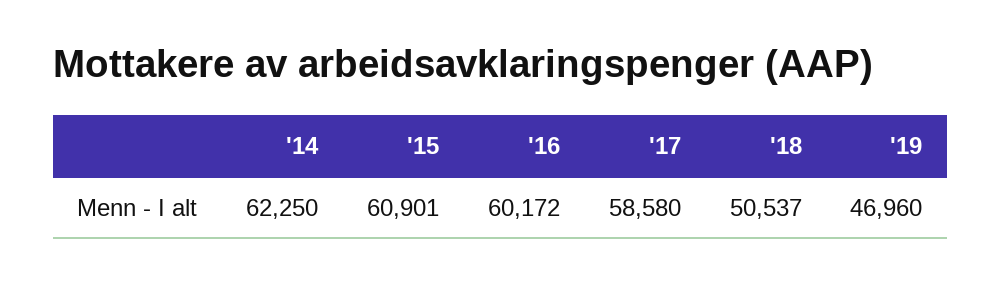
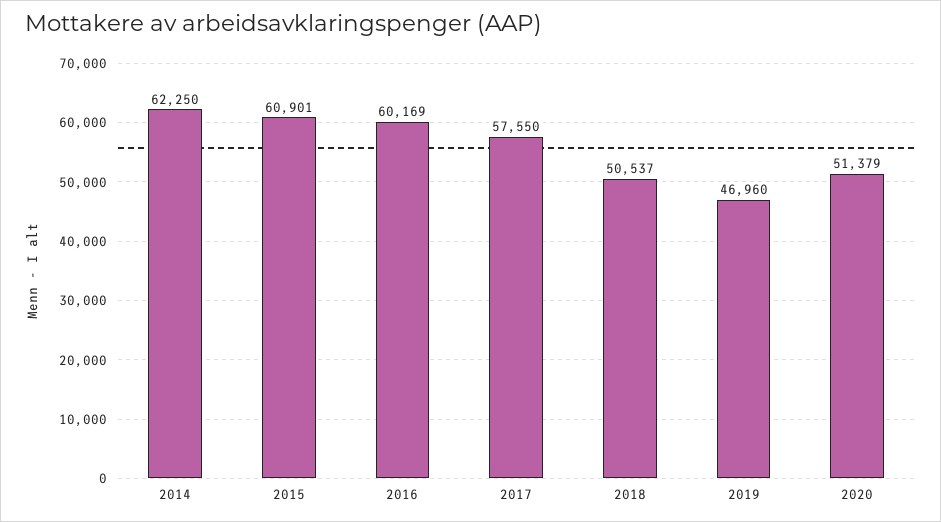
'16: 60172 -> 60169
'17: 58580 -> 57550
2020: none -> 51379

